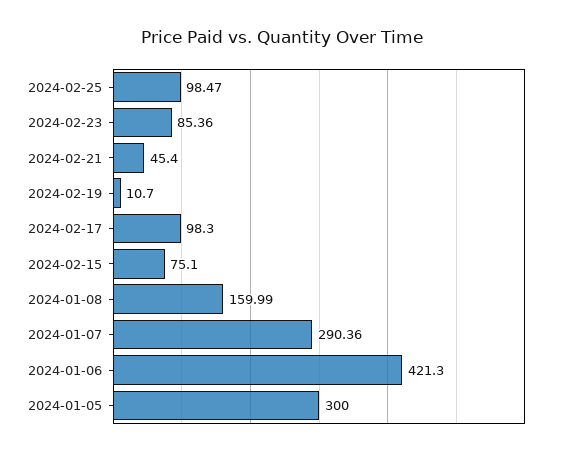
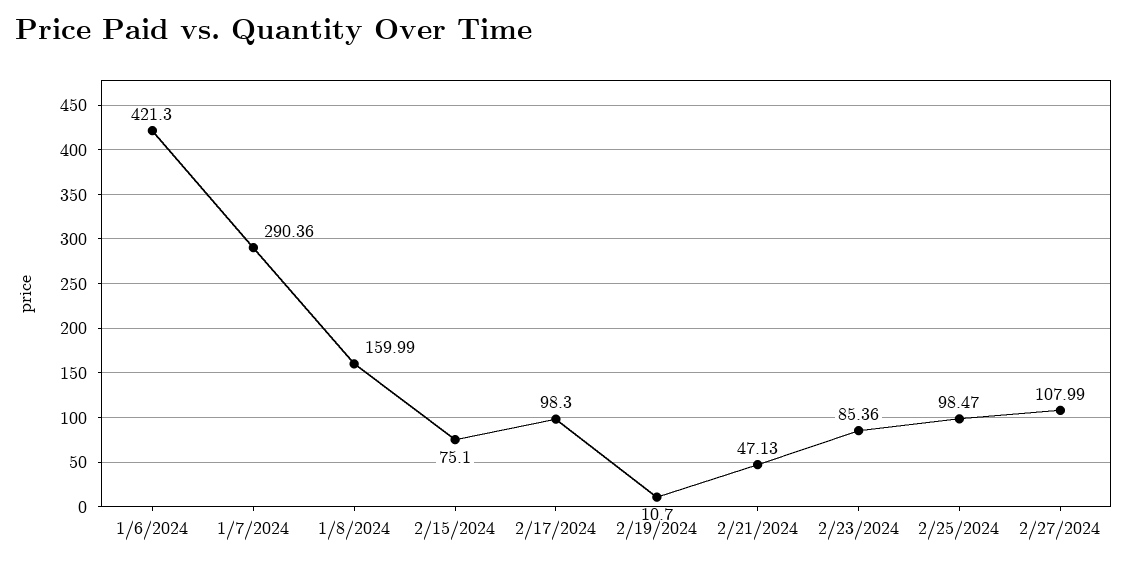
2024-02-21: 45.4 -> 47.13
2024-01-05: 300 -> none
2/27/2024: none -> 107.99

